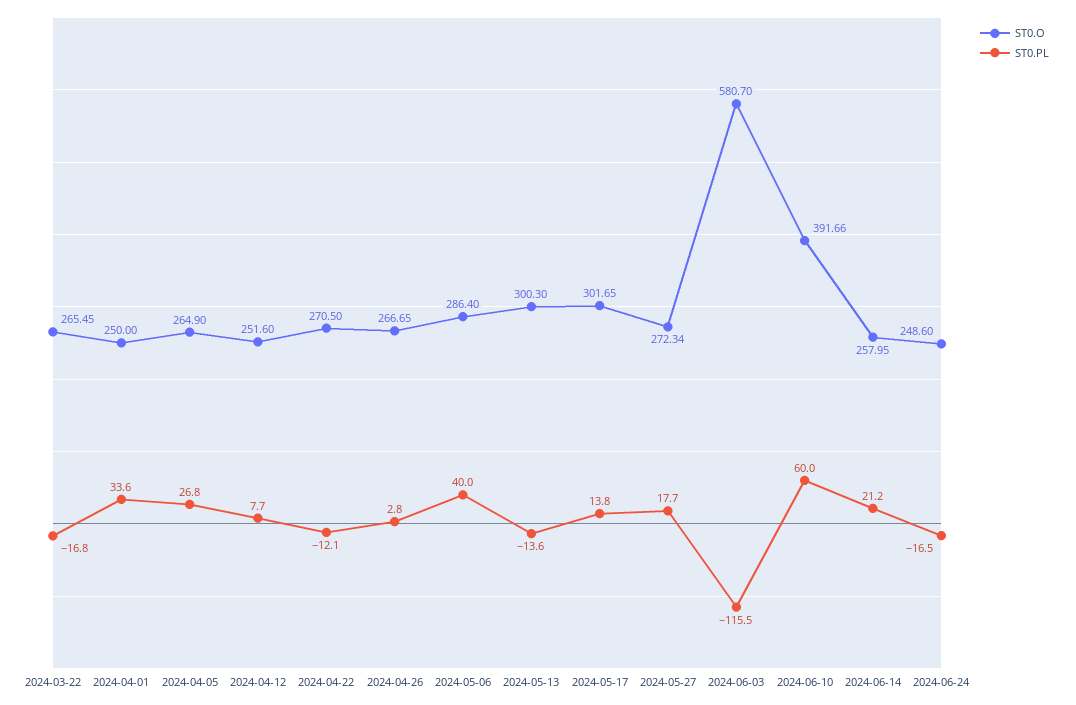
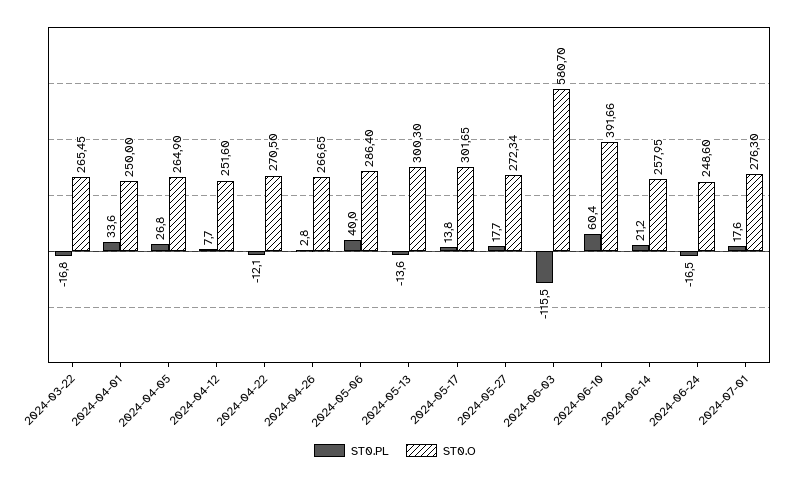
ST0.PL, 2024-06-10: 60 -> 60.4
ST0.PL, 2024-07-01: none -> 17.6
ST0.O, 2024-07-01: none -> 276.3

